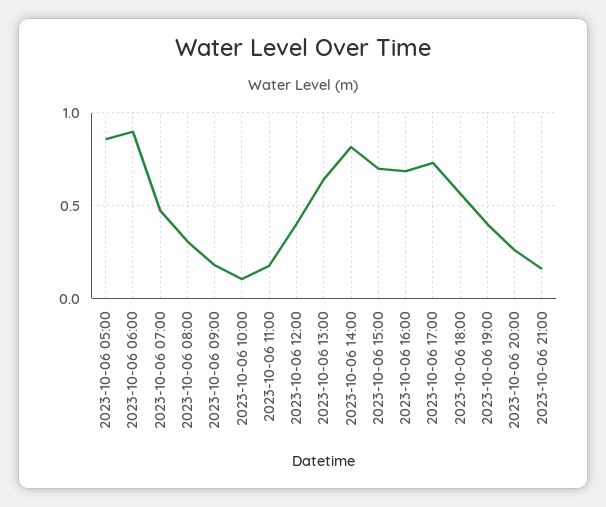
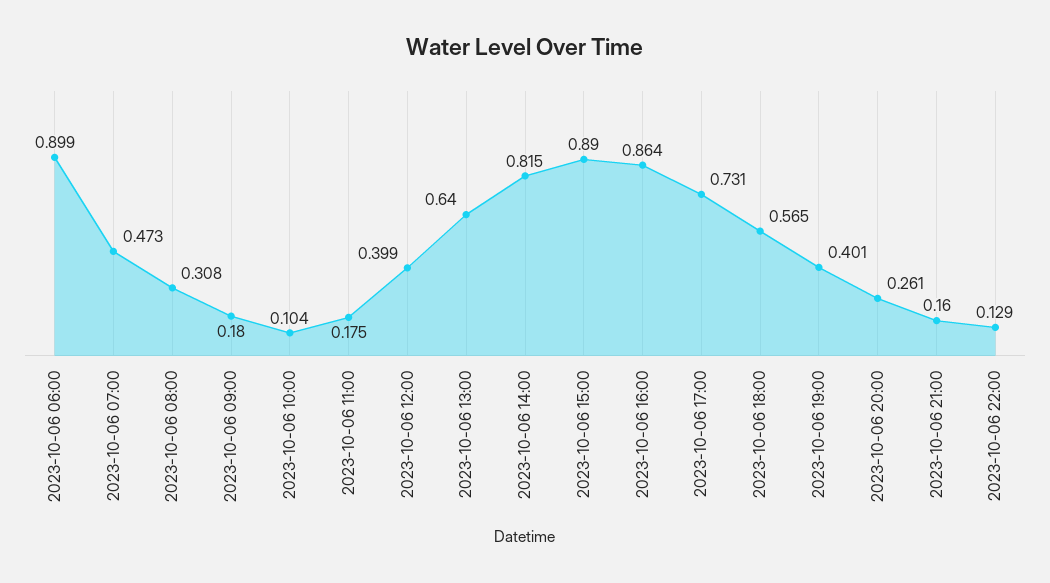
2023-10-06 05:00: 0.85 -> none
2023-10-06 15:00: 0.7 -> 0.89
2023-10-06 16:00: 0.7 -> 0.864
2023-10-06 22:00: none -> 0.129

